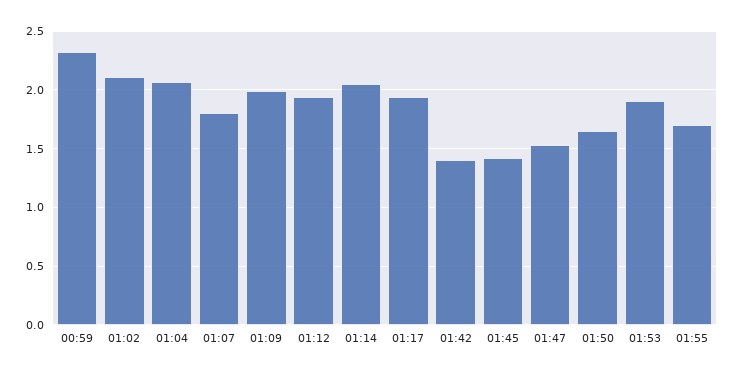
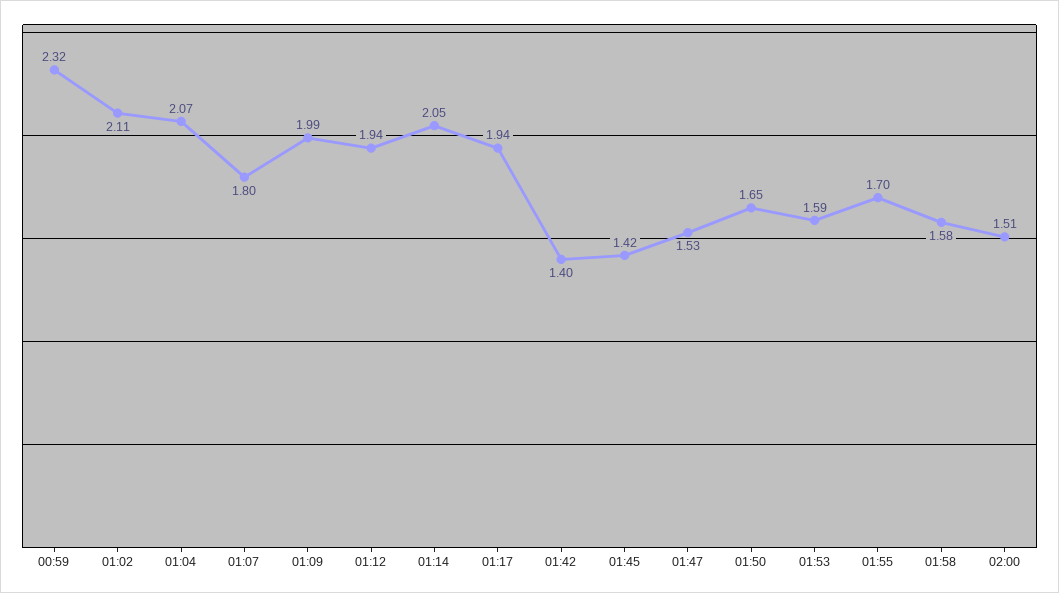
01:53: 1.9 -> 1.59
01:58: none -> 1.58
02:00: none -> 1.51

